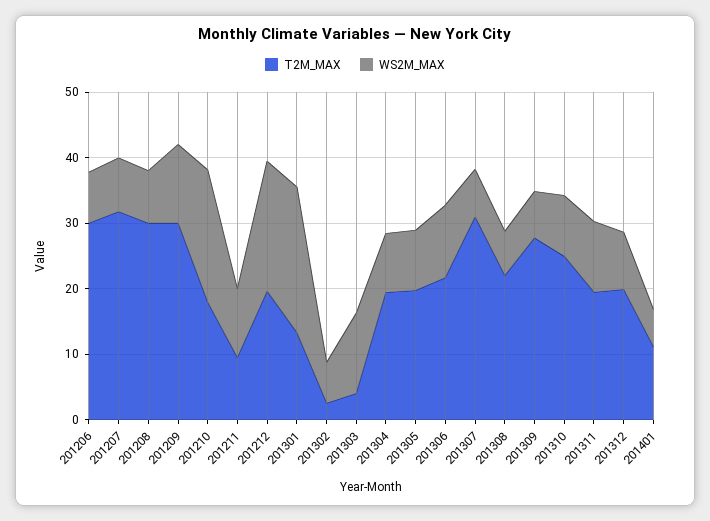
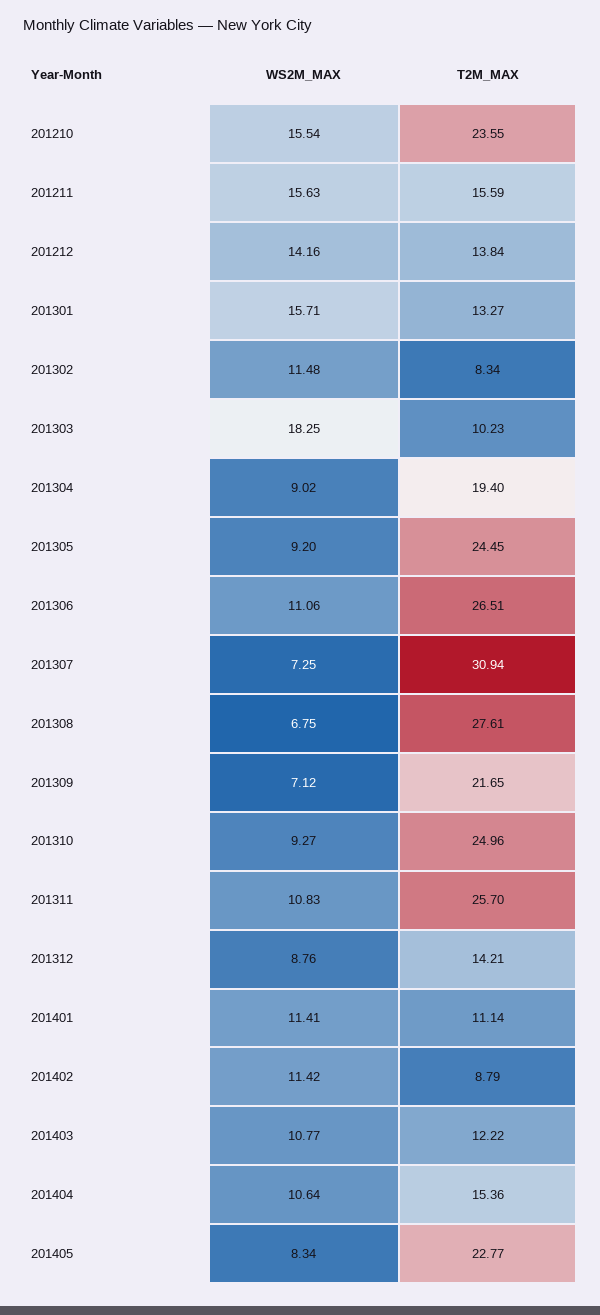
T2M_MAX, 201206: 30 -> none
WS2M_MAX, 201206: 8 -> none
T2M_MAX, 201207: 32 -> none
WS2M_MAX, 201207: 8 -> none
T2M_MAX, 201208: 30 -> none
WS2M_MAX, 201208: 8 -> none
T2M_MAX, 201209: 30 -> none
WS2M_MAX, 201209: 12 -> none
T2M_MAX, 201210: 18 -> 23.55
WS2M_MAX, 201210: 20 -> 15.54
T2M_MAX, 201211: 10 -> 15.59
WS2M_MAX, 201211: 10 -> 15.63
T2M_MAX, 201212: 20 -> 13.84
WS2M_MAX, 201212: 20 -> 14.16
WS2M_MAX, 201301: 22 -> 15.71
T2M_MAX, 201302: 2 -> 8.34
WS2M_MAX, 201302: 6 -> 11.48
T2M_MAX, 201303: 4 -> 10.23
WS2M_MAX, 201303: 12 -> 18.25
T2M_MAX, 201305: 20 -> 24.45
T2M_MAX, 201306: 22 -> 26.51
T2M_MAX, 201308: 22 -> 27.61
T2M_MAX, 201309: 28 -> 21.65
T2M_MAX, 201311: 20 -> 25.7
T2M_MAX, 201312: 20 -> 14.21
WS2M_MAX, 201401: 6 -> 11.41
WS2M_MAX, 201402: none -> 11.42
T2M_MAX, 201402: none -> 8.79
WS2M_MAX, 201403: none -> 10.77
T2M_MAX, 201403: none -> 12.22
WS2M_MAX, 201404: none -> 10.64
T2M_MAX, 201404: none -> 15.36
WS2M_MAX, 201405: none -> 8.34
T2M_MAX, 201405: none -> 22.77

